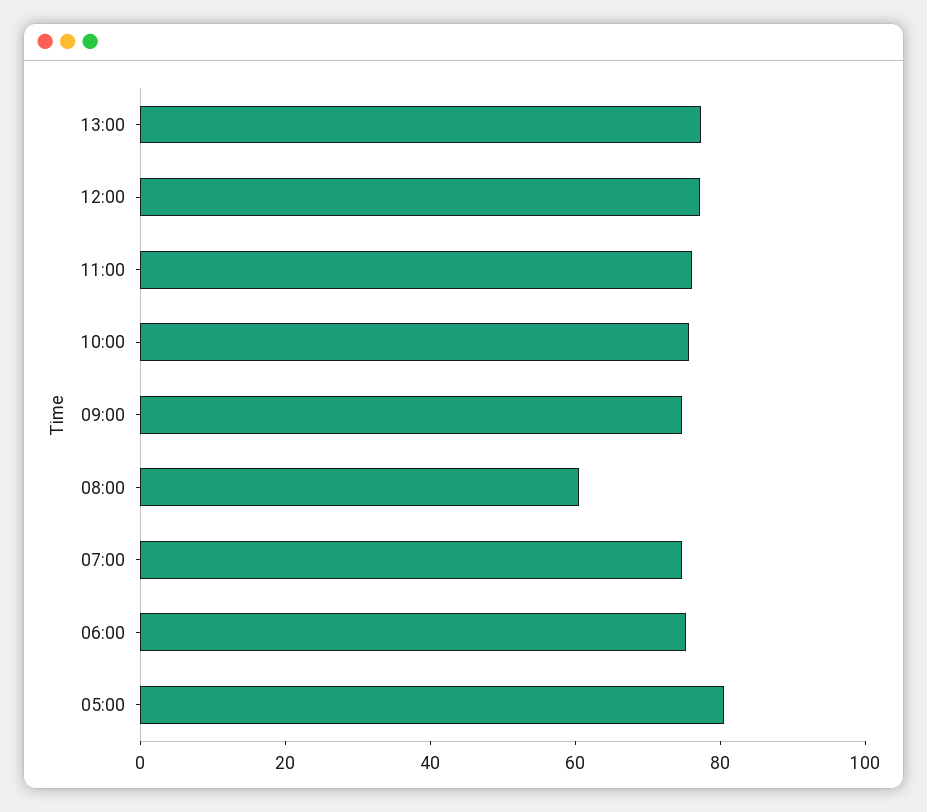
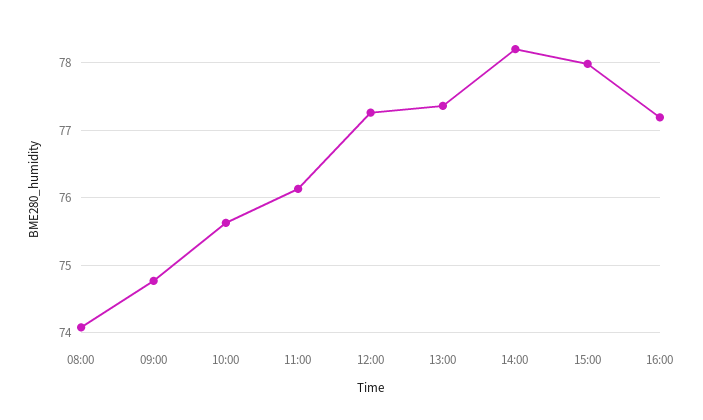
08:00: 60 -> 74.1
07:00: 75 -> none
06:00: 75 -> none
05:00: 80 -> none
14:00: none -> 78.2
15:00: none -> 78
16:00: none -> 77.2

